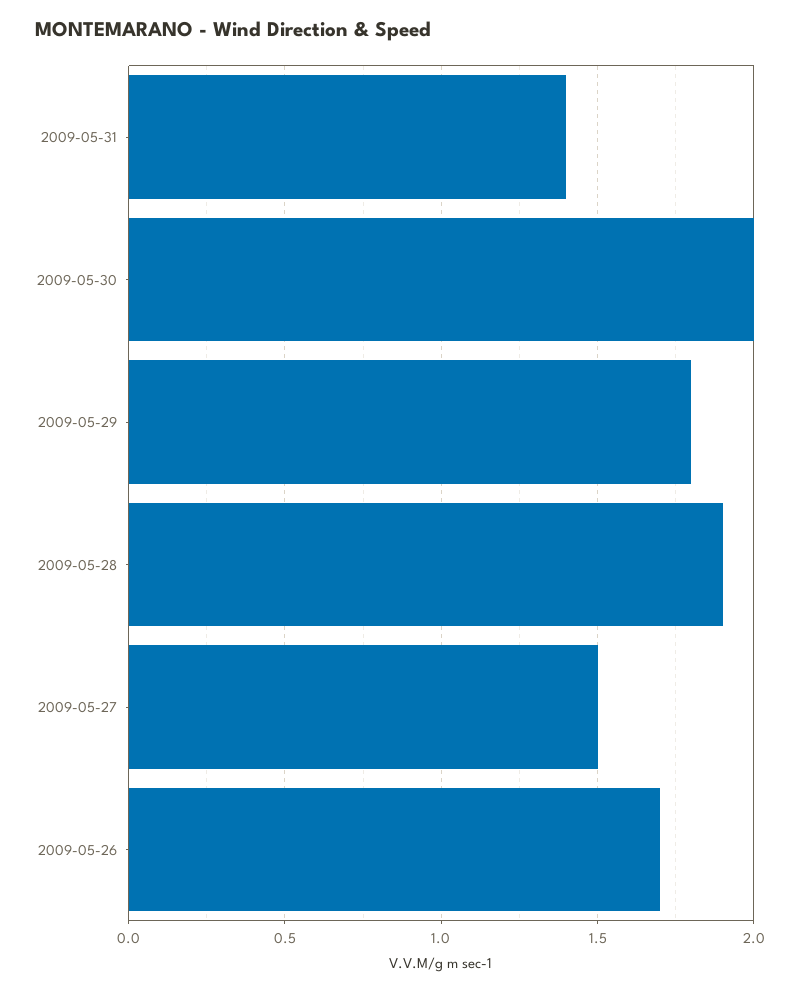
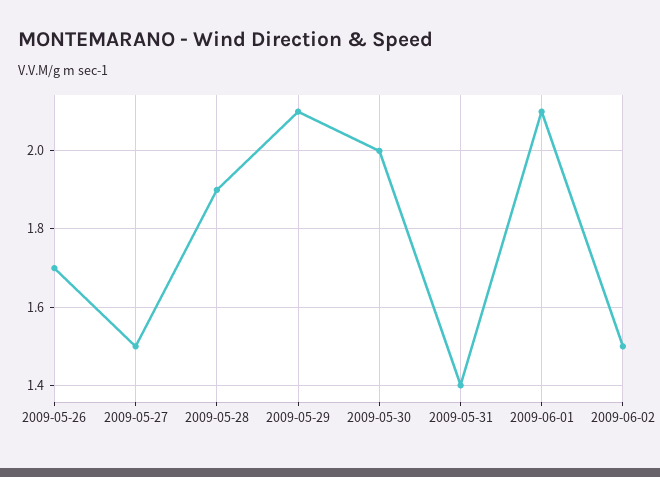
2009-05-29: 1.8 -> 2.1
2009-06-01: none -> 2.1
2009-06-02: none -> 1.5

